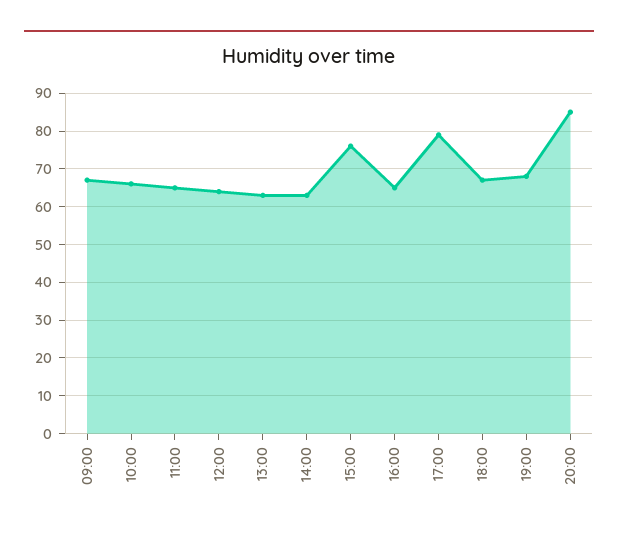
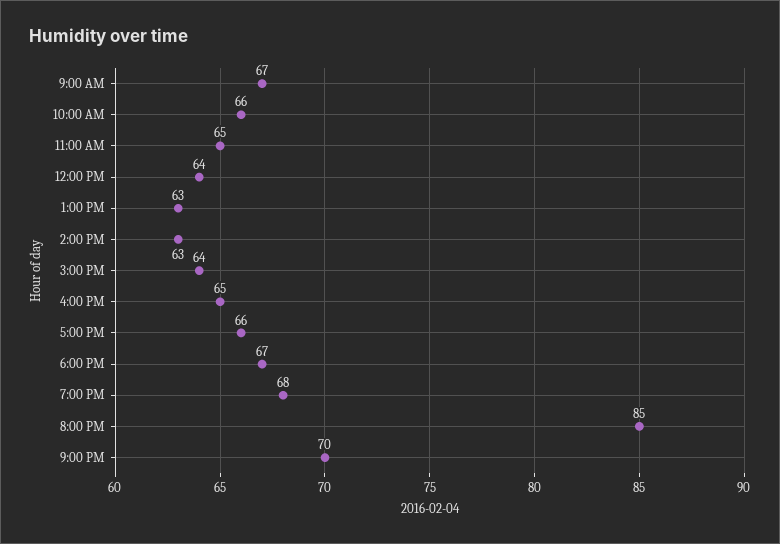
15:00: 75 -> 64
17:00: 80 -> 66
9:00 PM: none -> 70

